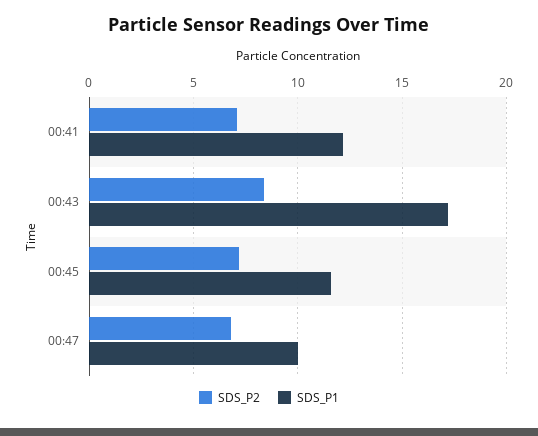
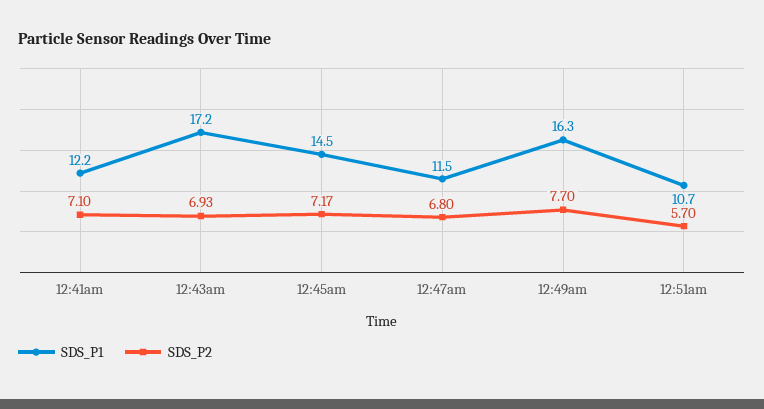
SDS_P2, 00:43: 8.5 -> 6.93
SDS_P1, 00:45: 11.5 -> 14.5
SDS_P1, 00:47: 10 -> 11.5
SDS_P1, 12:49am: none -> 16.3
SDS_P2, 12:49am: none -> 7.7
SDS_P1, 12:51am: none -> 10.7
SDS_P2, 12:51am: none -> 5.7

